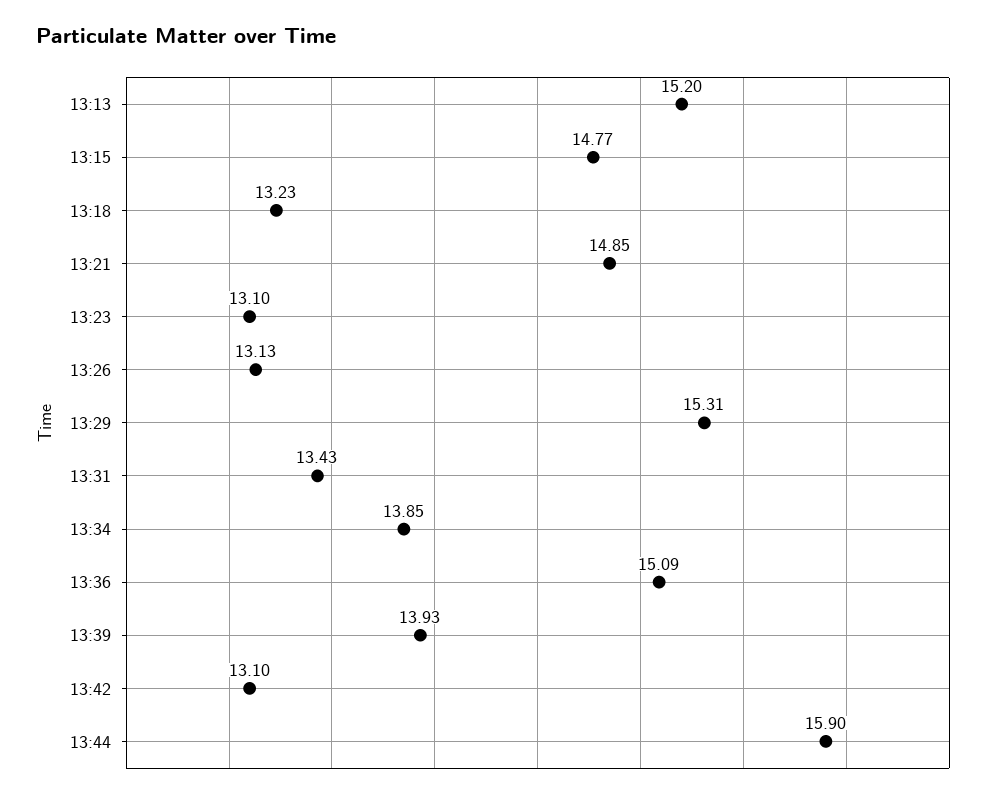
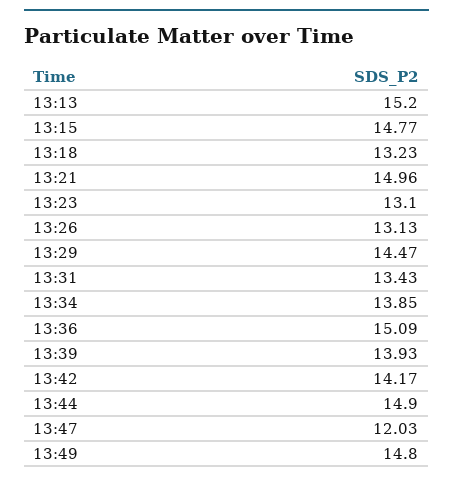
13:21: 14.85 -> 14.96
13:29: 15.31 -> 14.47
13:42: 13.1 -> 14.17
13:44: 15.9 -> 14.9
13:47: none -> 12.03
13:49: none -> 14.8

